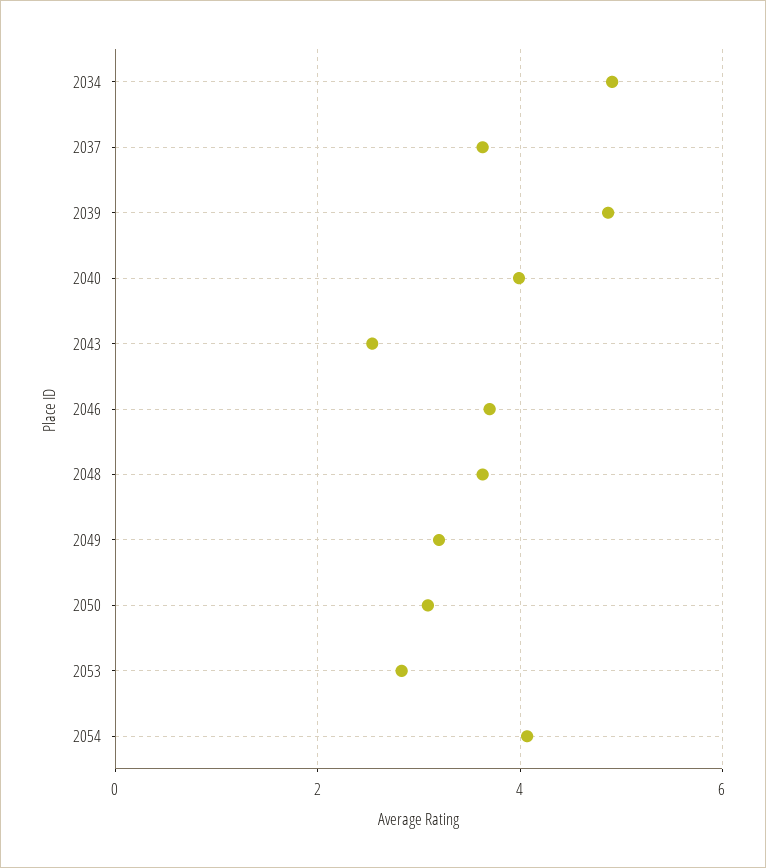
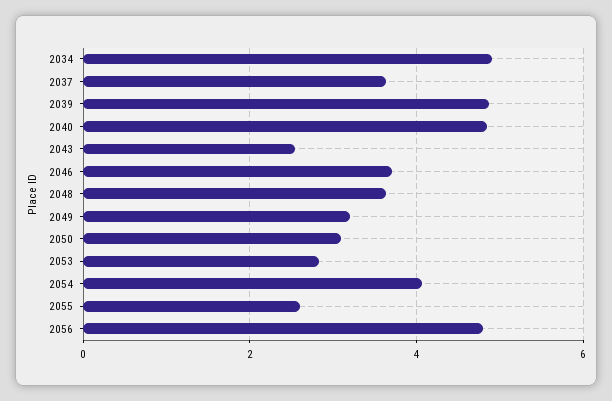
2040: 4 -> 4.8
2055: none -> 2.6
2056: none -> 4.8

